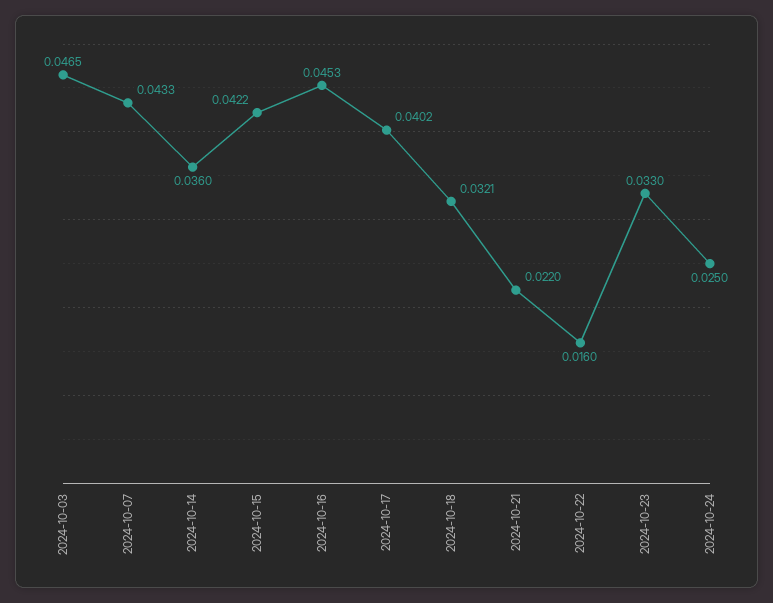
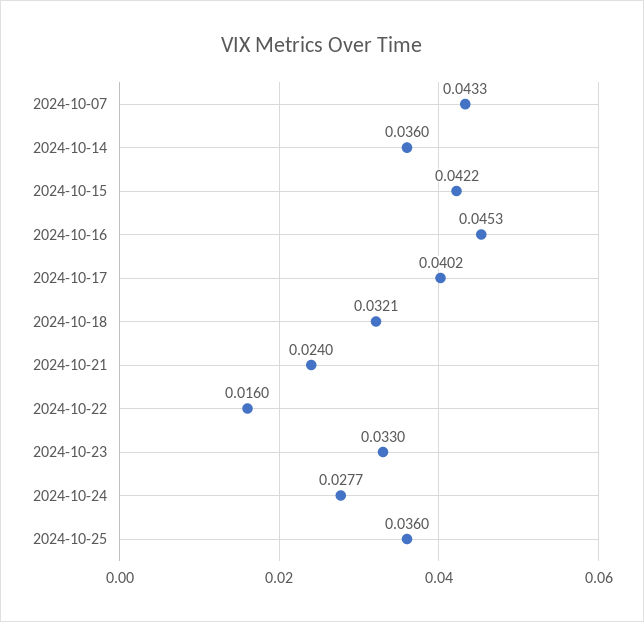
2024-10-03: 0.0465 -> none
2024-10-21: 0.022 -> 0.024
2024-10-24: 0.025 -> 0.0277
2024-10-25: none -> 0.036

